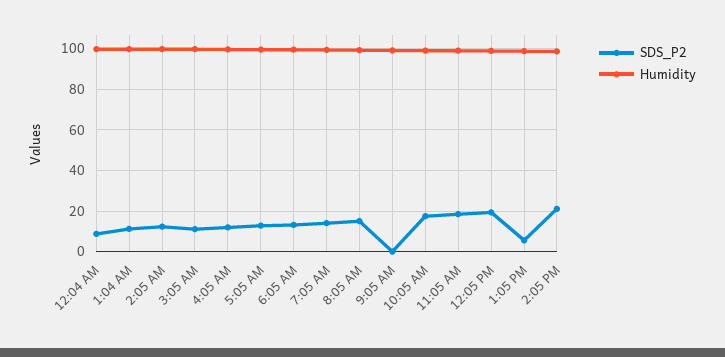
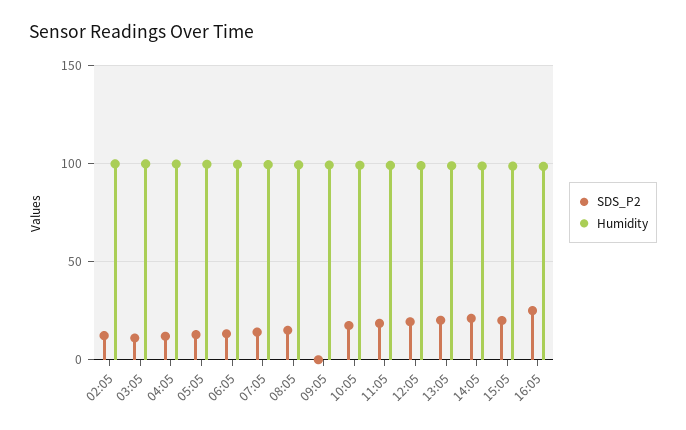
SDS_P2, 12:04 AM: 10 -> none
Humidity, 12:04 AM: 100 -> none
SDS_P2, 1:04 AM: 10 -> none
Humidity, 1:04 AM: 100 -> none
SDS_P2, 1:05 PM: 5 -> 20
SDS_P2, 15:05: none -> 20
Humidity, 15:05: none -> 100
SDS_P2, 16:05: none -> 25
Humidity, 16:05: none -> 100

